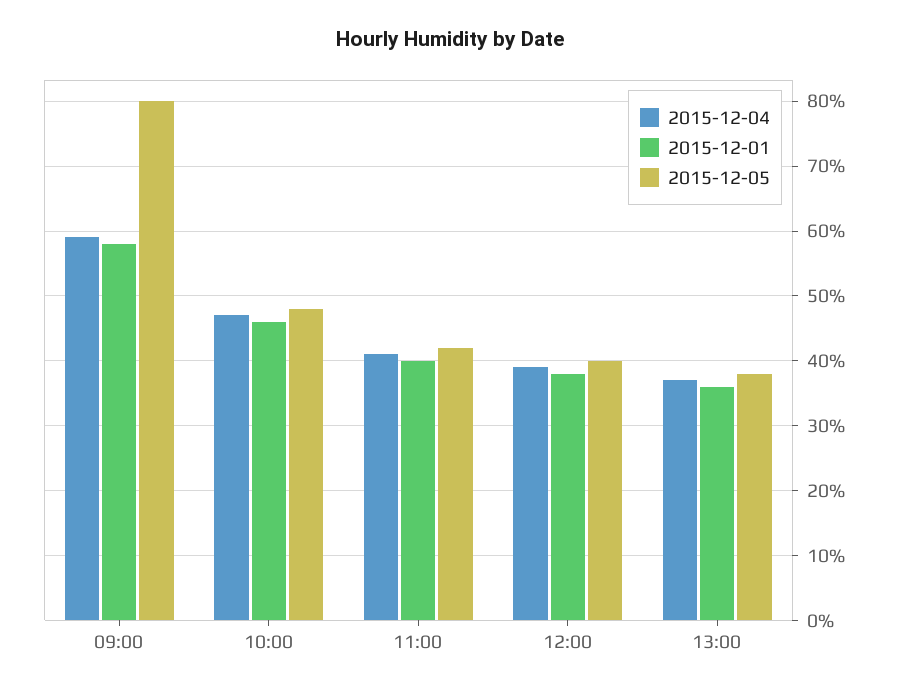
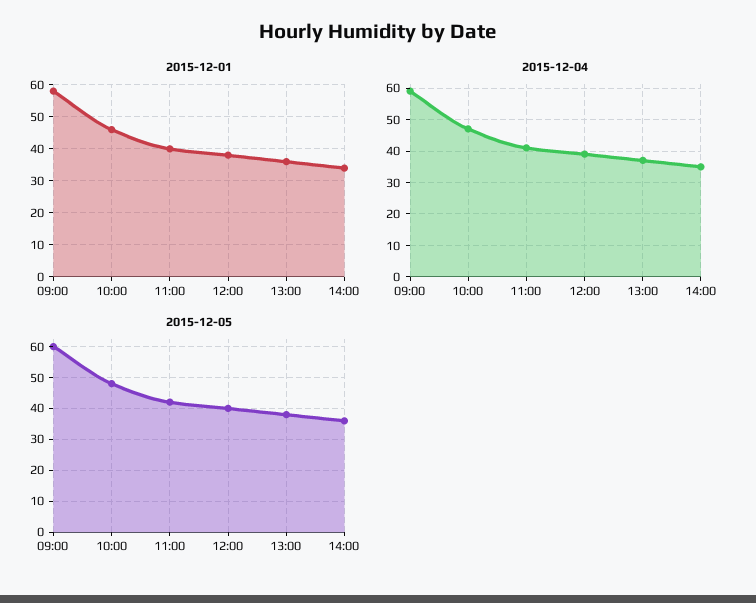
2015-12-05, 09:00: 80 -> 60
2015-12-01, 14:00: none -> 35
2015-12-04, 14:00: none -> 35
2015-12-05, 14:00: none -> 35

